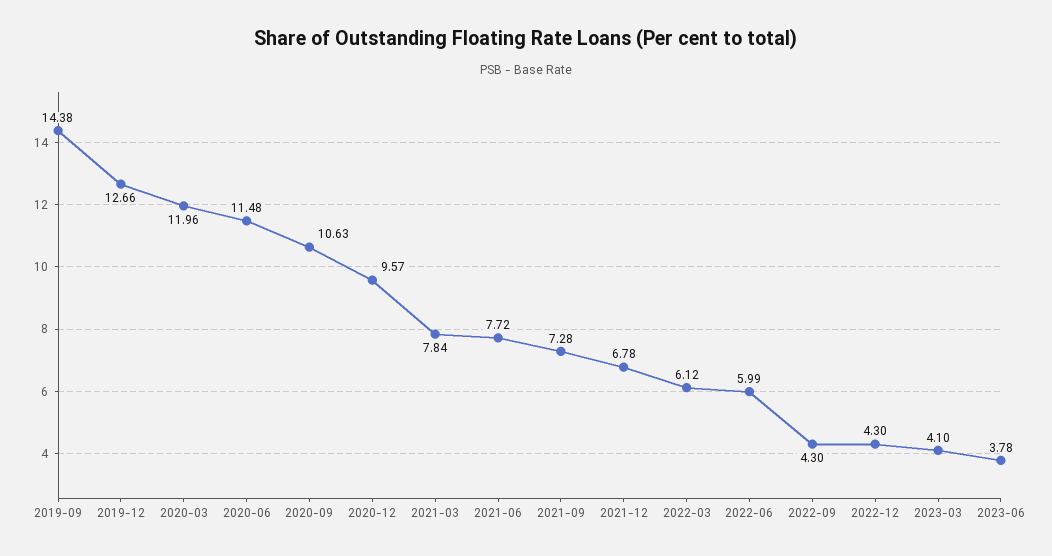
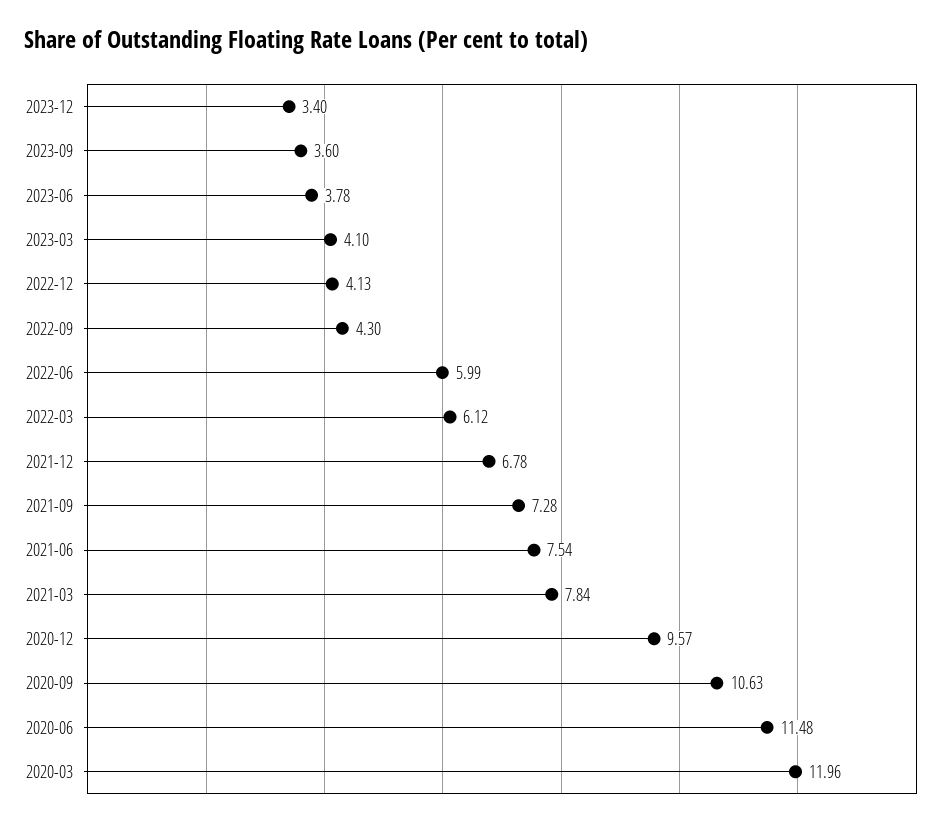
2019-09: 14.38 -> none
2019-12: 12.66 -> none
2021-06: 7.72 -> 7.54
2022-12: 4.3 -> 4.13
2023-12: none -> 3.4
2023-09: none -> 3.6

